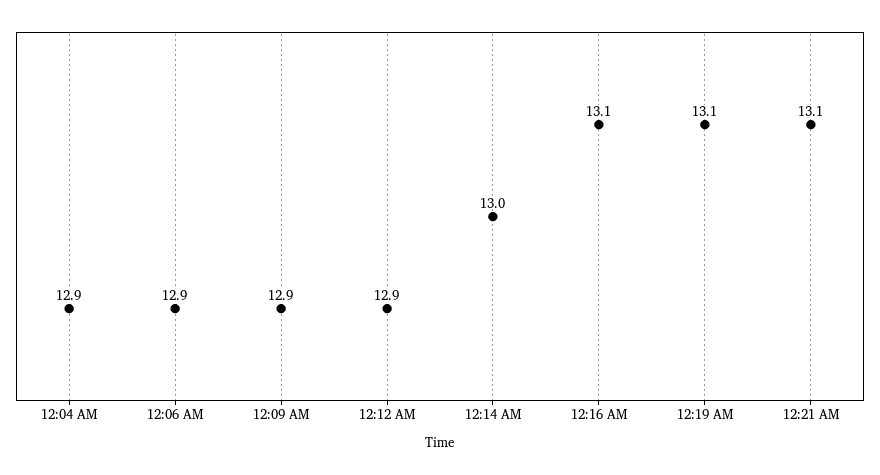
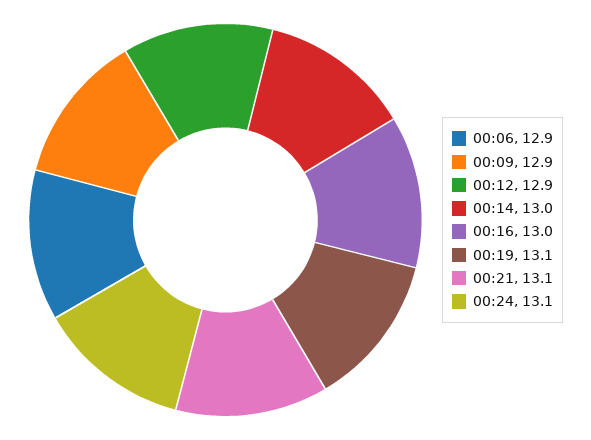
12:04 AM: 12.9 -> none
12:16 AM: 13.1 -> 13
00:24: none -> 13.1

